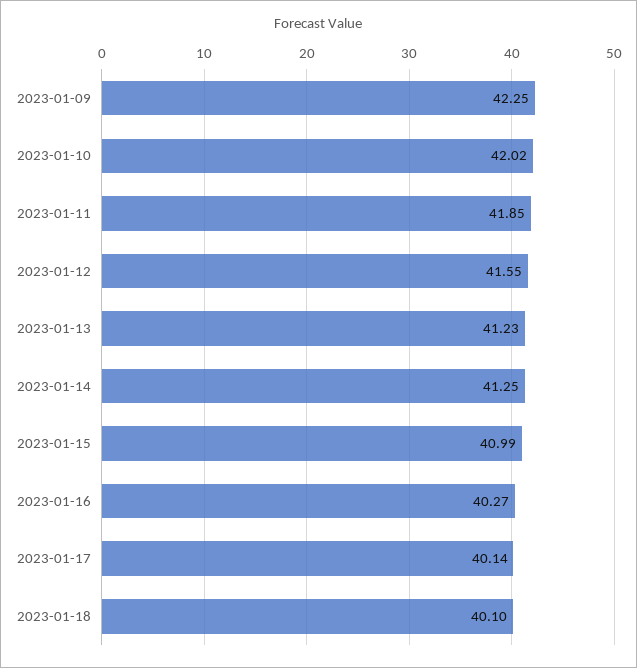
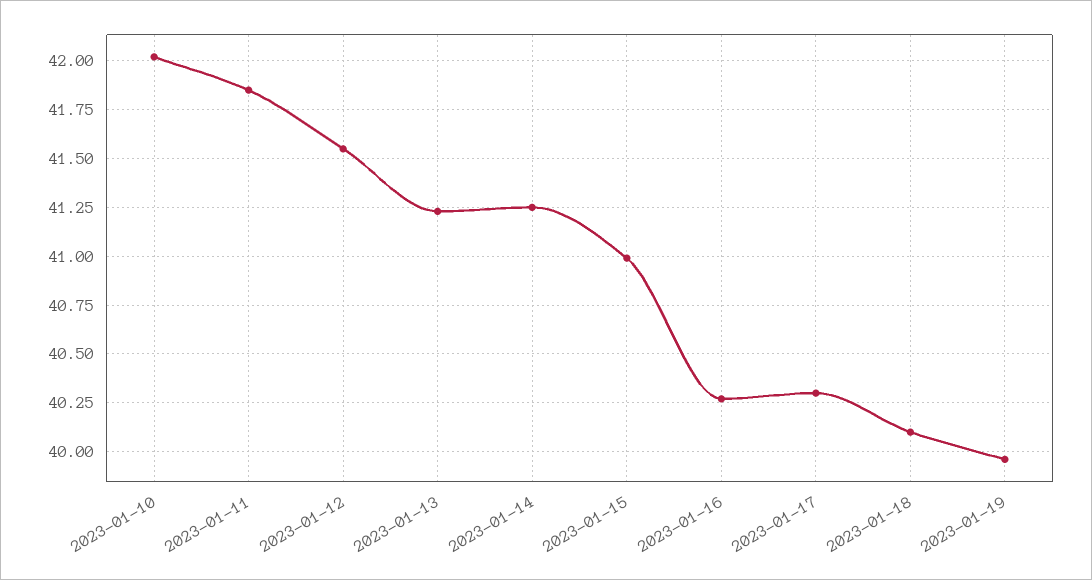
2023-01-09: 42.25 -> none
2023-01-17: 40.14 -> 40.3
2023-01-19: none -> 39.95

